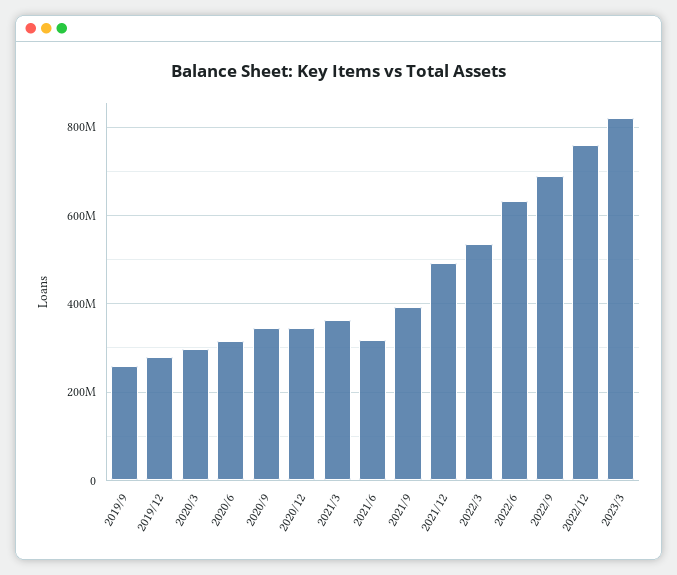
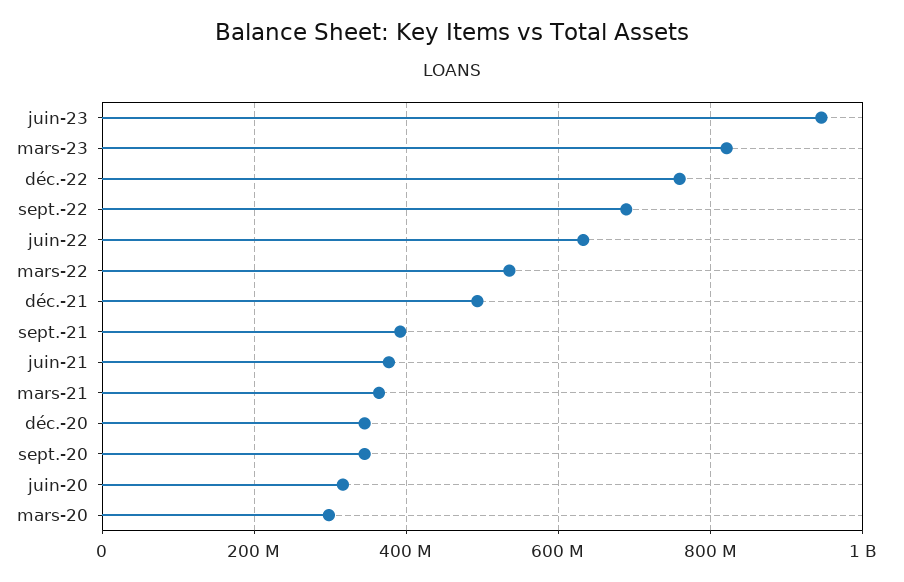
2019/9: 260000000 -> none
2019/12: 280000000 -> none
2021/6: 320000000 -> 380000000
juin-23: none -> 940000000

